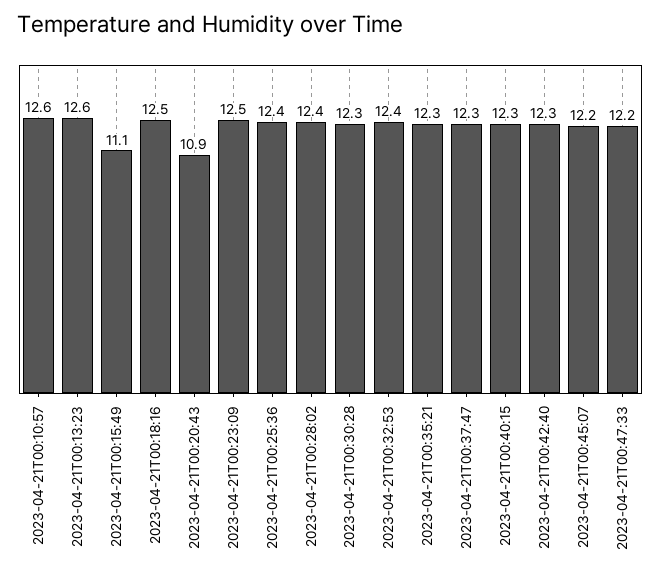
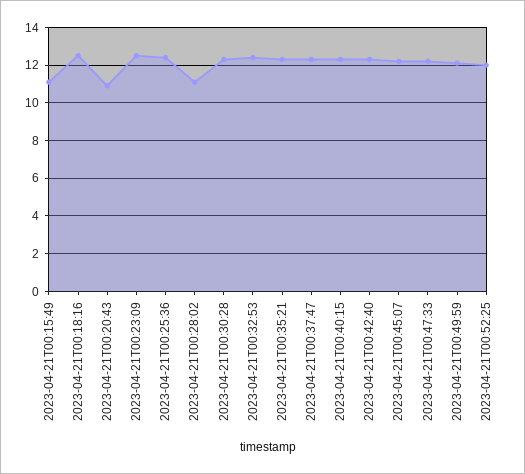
2023-04-21T00:10:57: 12.6 -> none
2023-04-21T00:13:23: 12.6 -> none
2023-04-21T00:28:02: 12.4 -> 11
2023-04-21T00:49:59: none -> 12
2023-04-21T00:52:25: none -> 12

